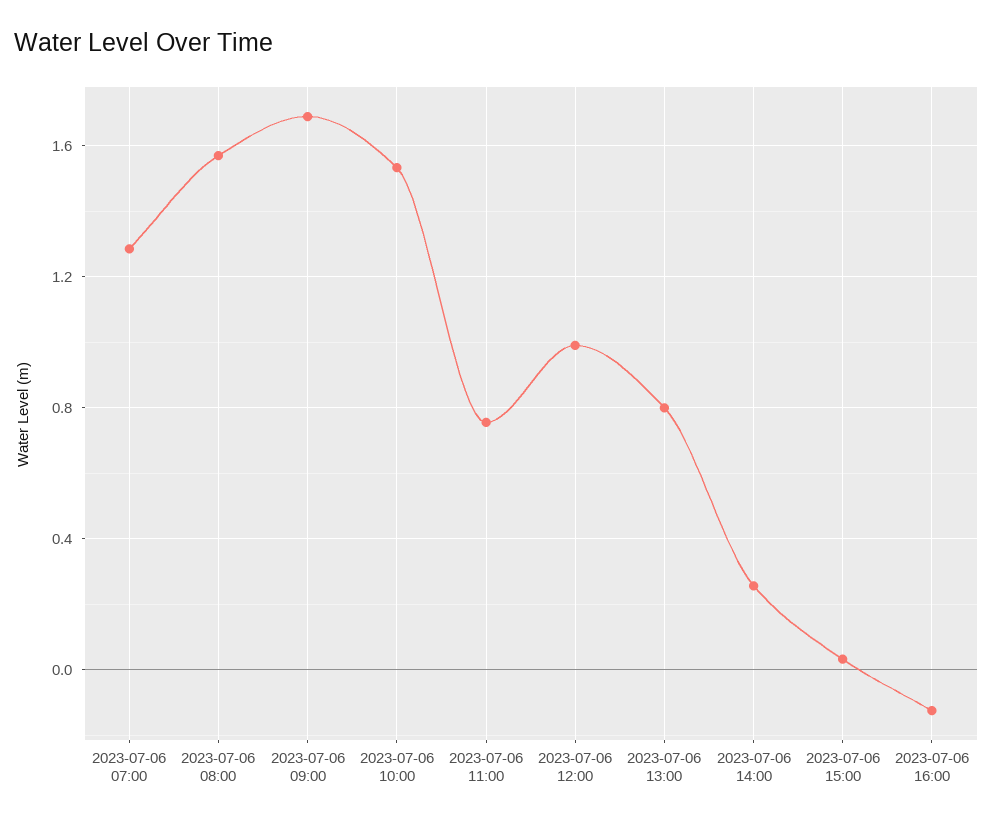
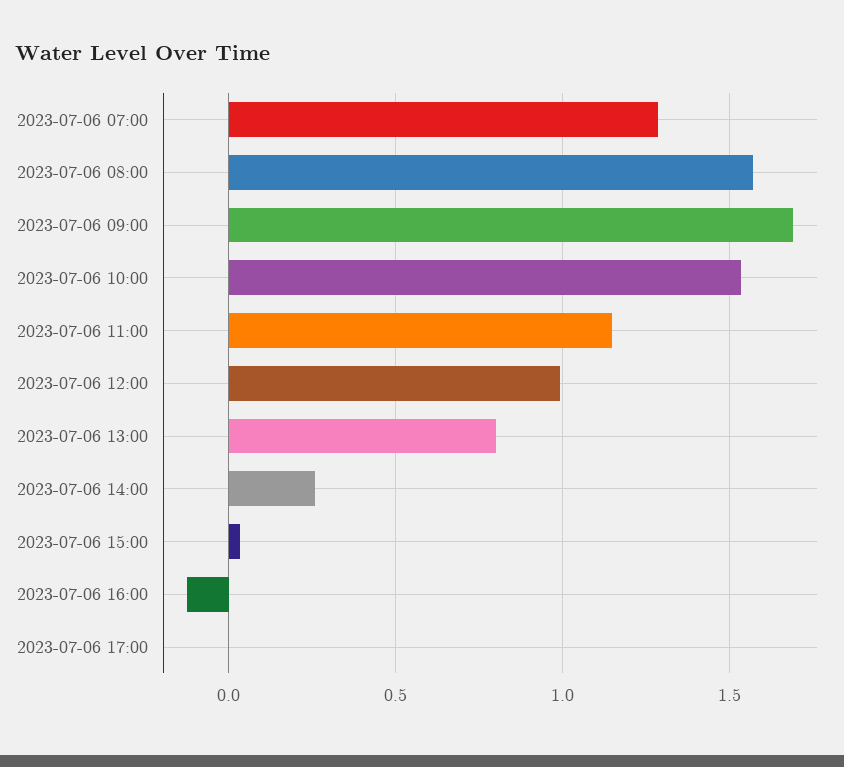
2023-07-06 11:00: 0.75 -> 1.15
2023-07-06 17:00: none -> 0

